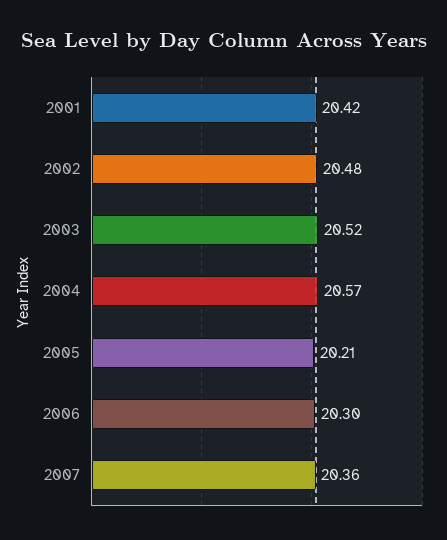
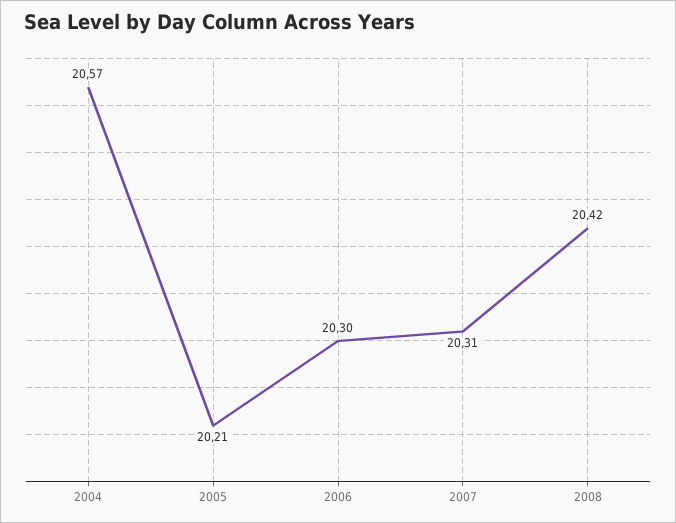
2001: 20.42 -> none
2002: 20.48 -> none
2003: 20.52 -> none
2007: 20.36 -> 20.31
2008: none -> 20.42

